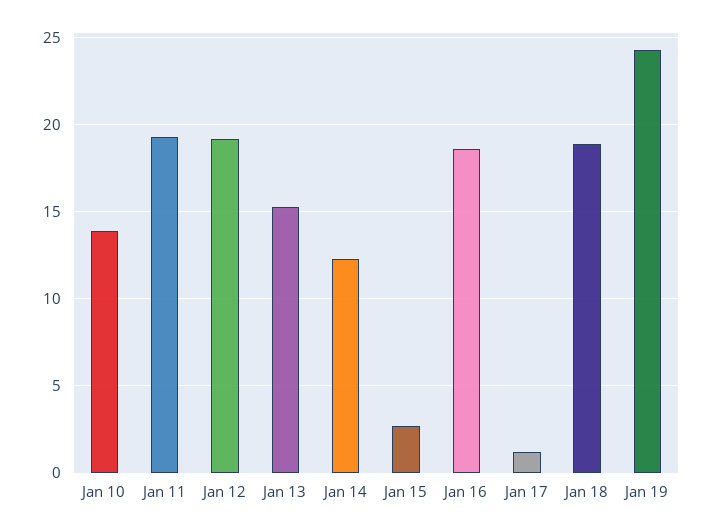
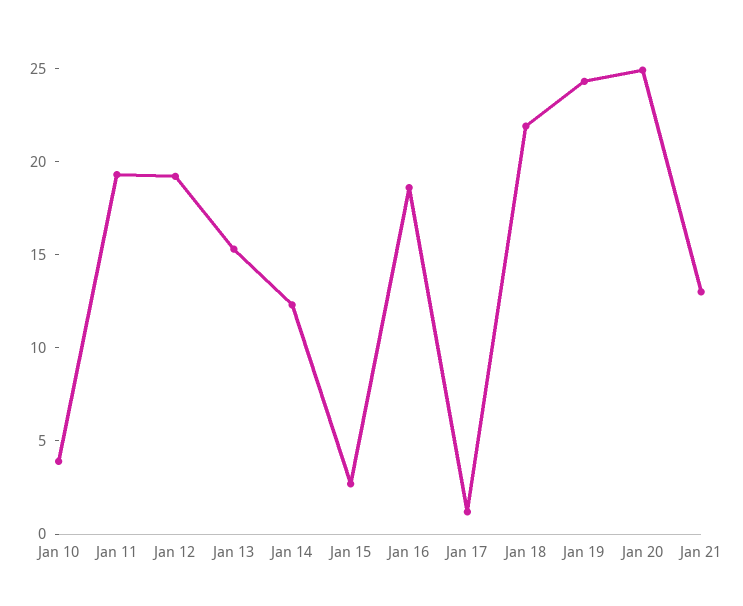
Jan 10: 14 -> 4
Jan 18: 19 -> 22
Jan 20: none -> 25
Jan 21: none -> 13

